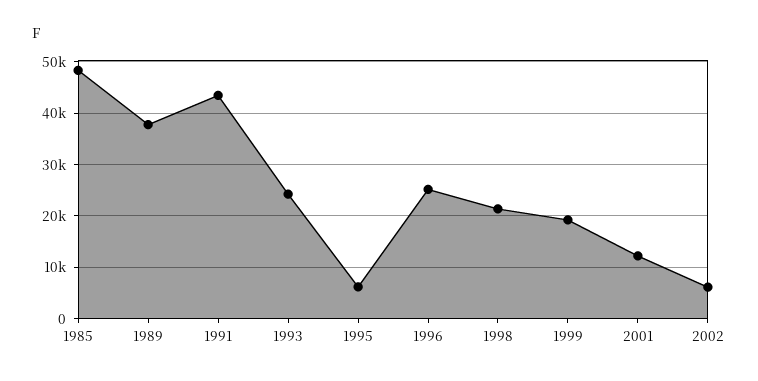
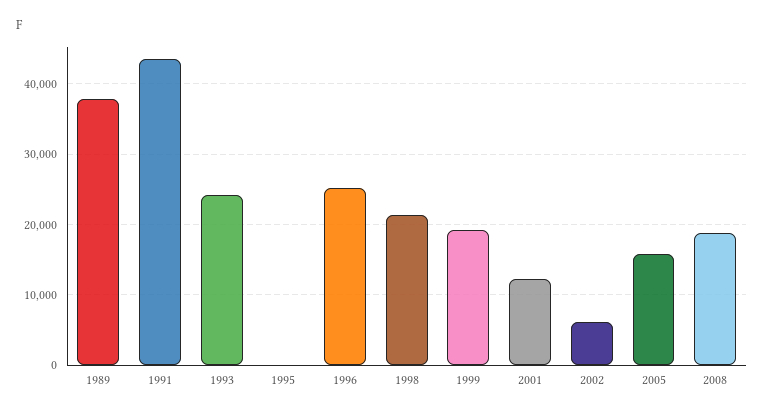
1985: 48000 -> none
1995: 6000 -> 0
2005: none -> 16000
2008: none -> 19000

